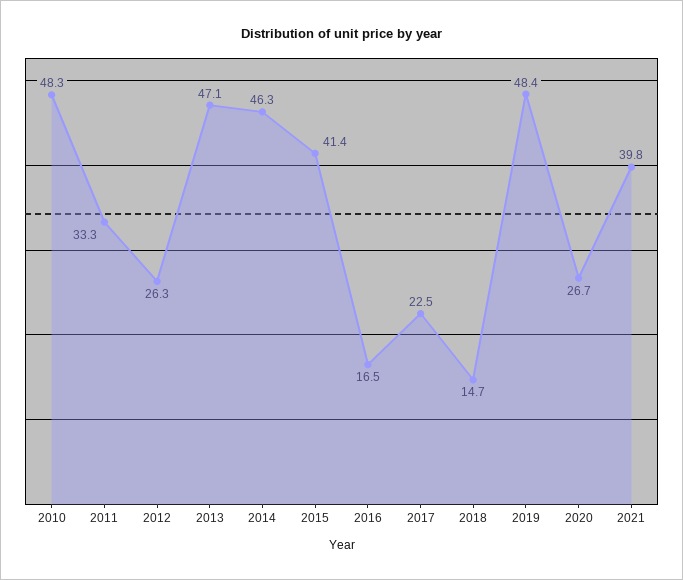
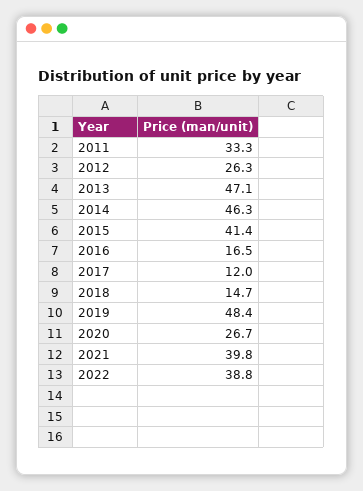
2010: 48.3 -> none
2017: 22.5 -> 12
2022: none -> 38.8

